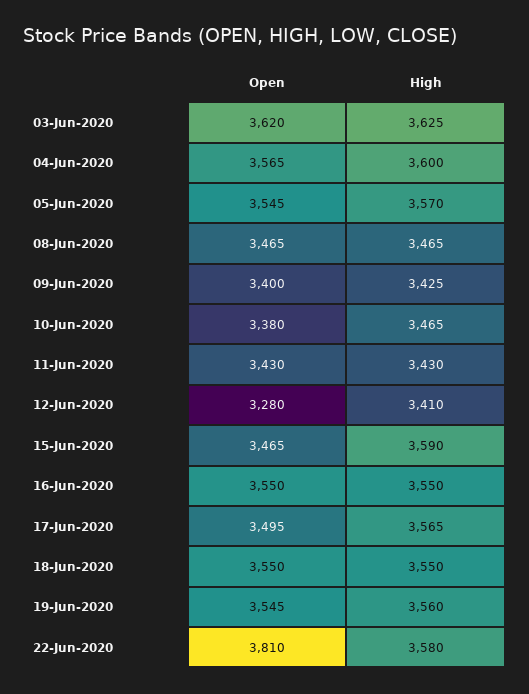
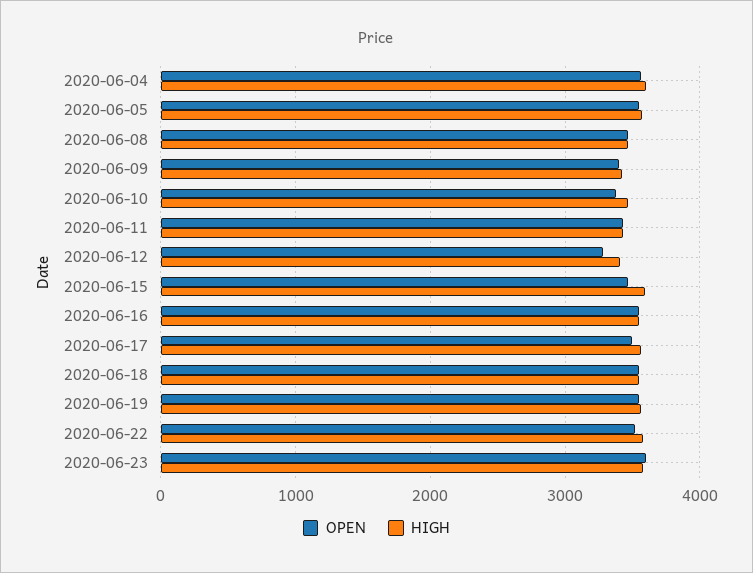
Open, 03-Jun-2020: 3620 -> none
High, 03-Jun-2020: 3625 -> none
Open, 22-Jun-2020: 3810 -> 3500
Open, 2020-06-23: none -> 3600
High, 2020-06-23: none -> 3600

